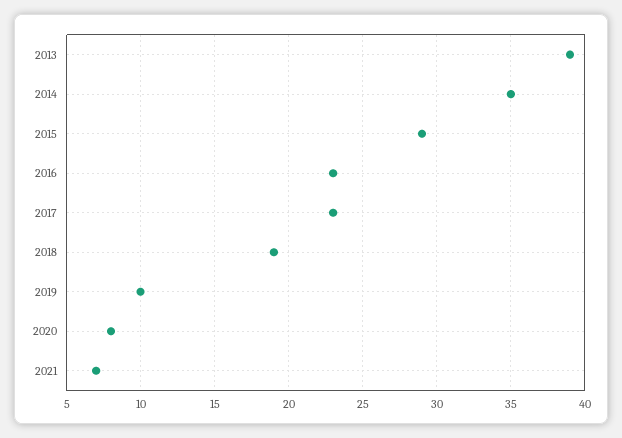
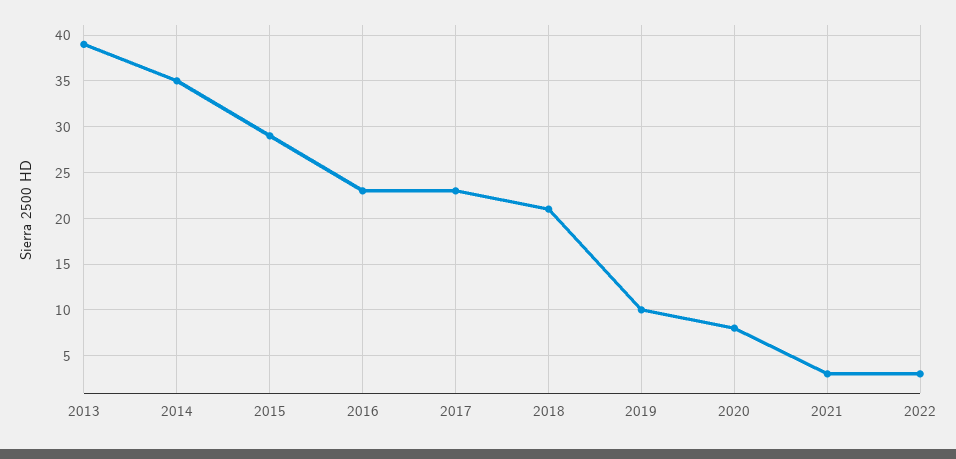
2018: 19 -> 21
2021: 7 -> 3
2022: none -> 3

